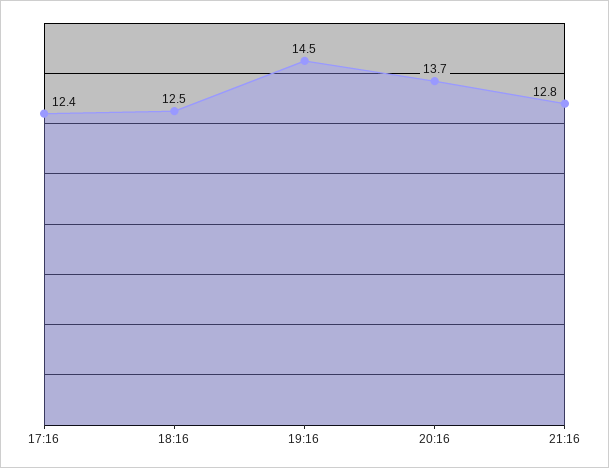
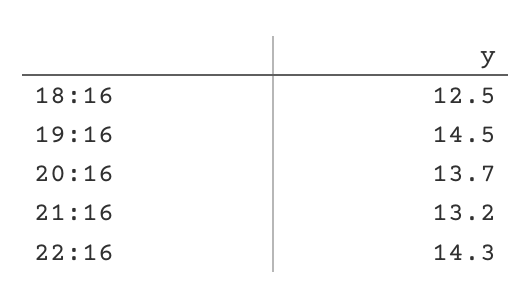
17:16: 12.4 -> none
21:16: 12.8 -> 13.2
22:16: none -> 14.3

